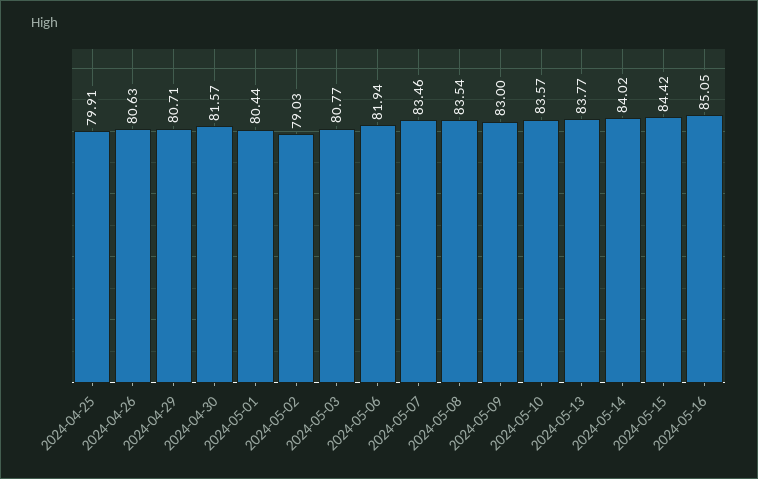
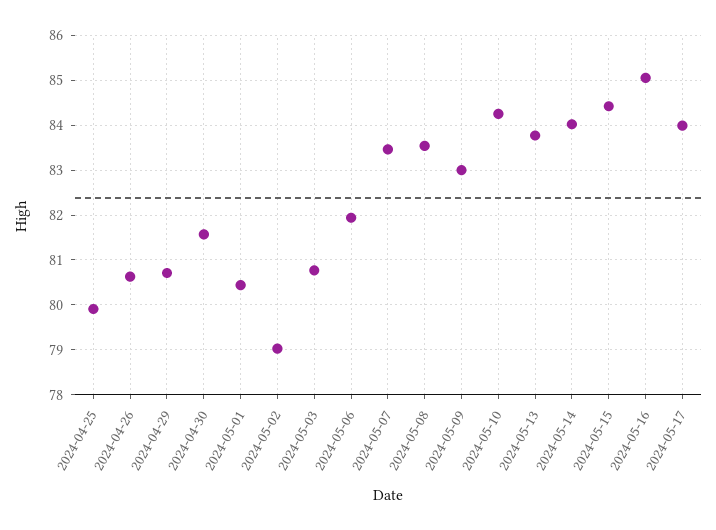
2024-05-10: 83.57 -> 84.2
2024-05-17: none -> 84

